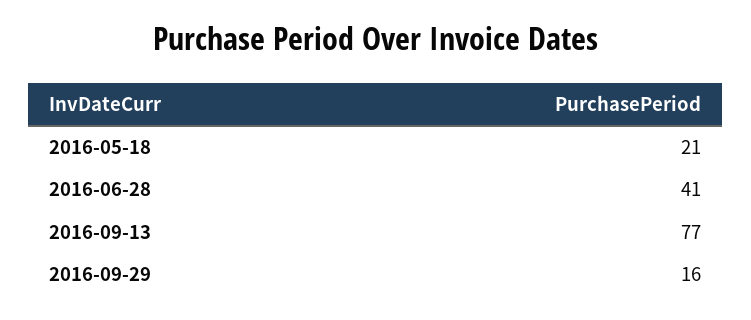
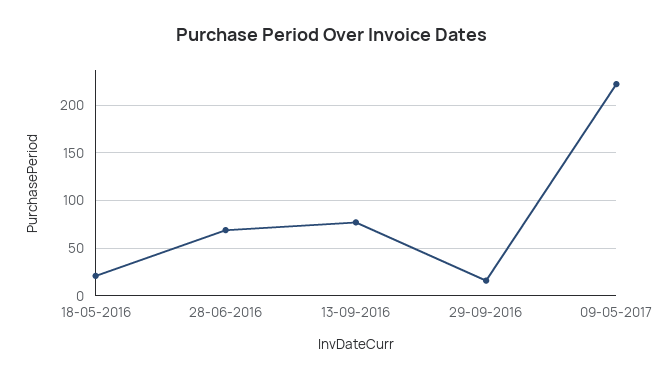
2016-06-28: 41 -> 70
09-05-2017: none -> 220

